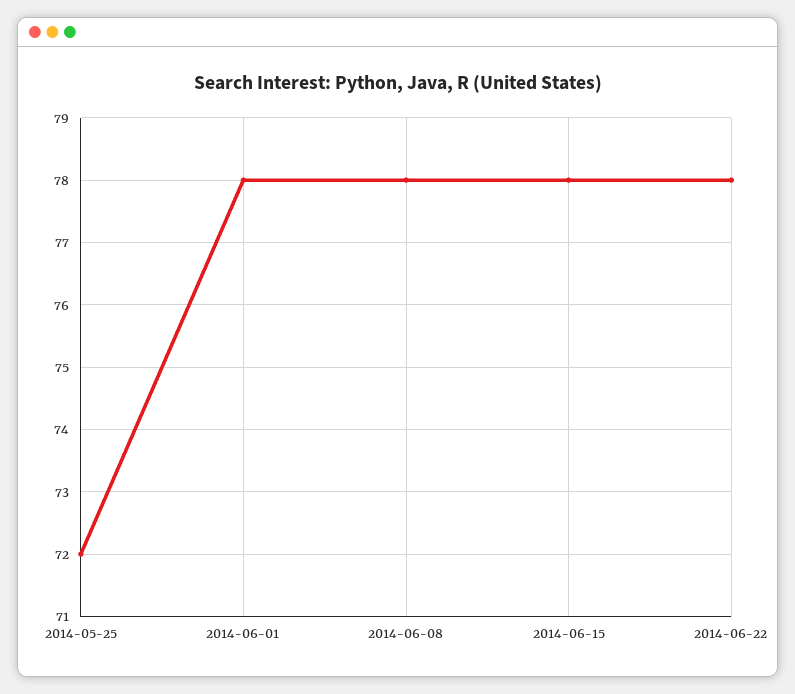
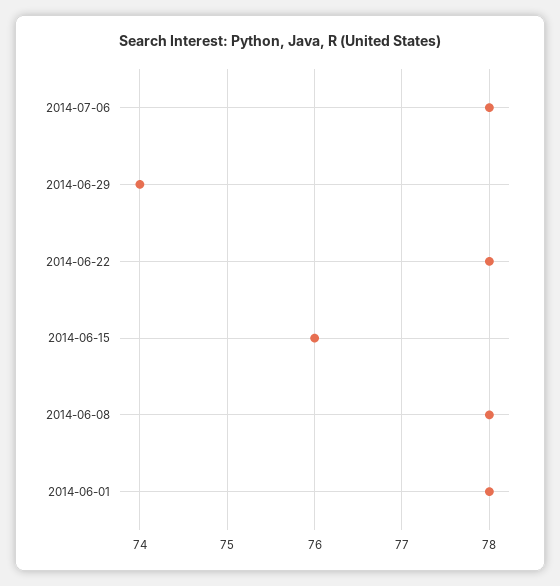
2014-05-25: 72 -> none
2014-06-15: 78 -> 76
2014-07-06: none -> 78
2014-06-29: none -> 74

